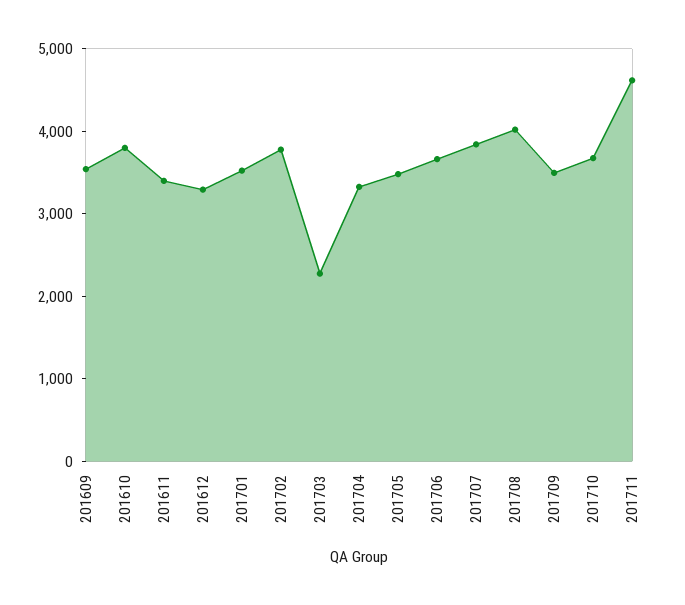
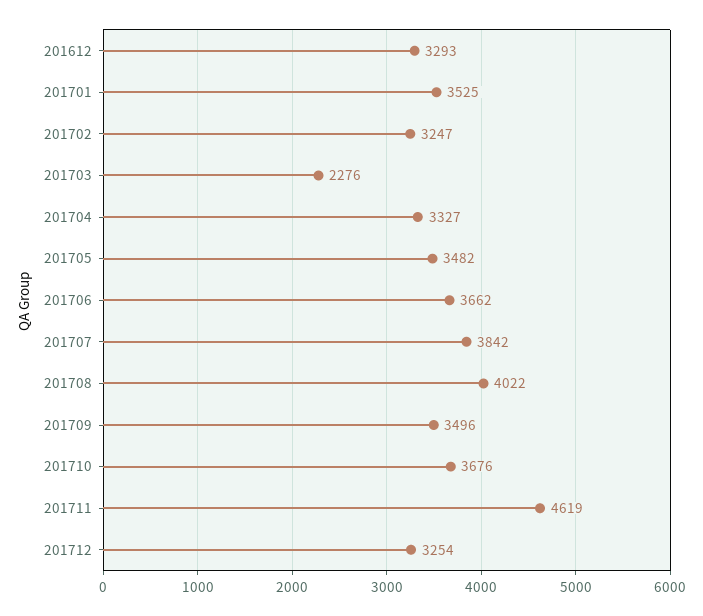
201609: 3600 -> none
201610: 3800 -> none
201611: 3400 -> none
201702: 3800 -> 3247
201712: none -> 3254

